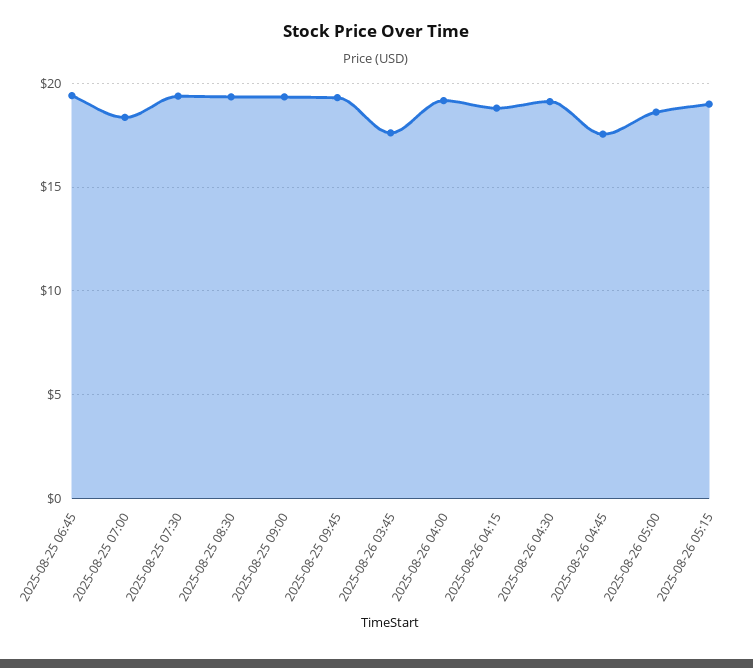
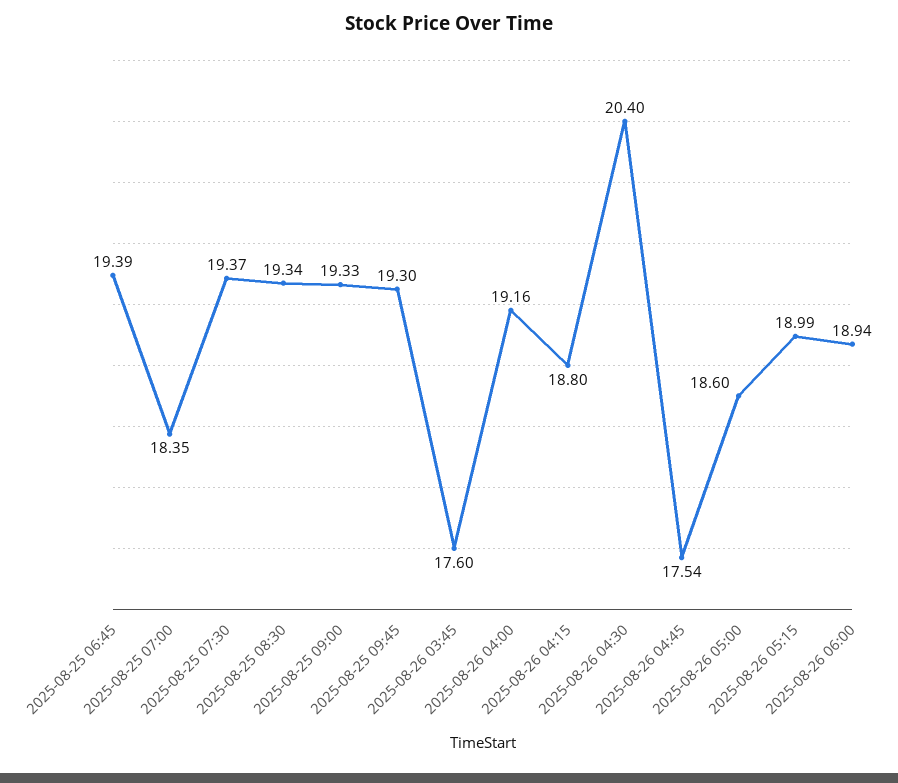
2025-08-26 04:30: 19 -> 20.4
2025-08-26 06:00: none -> 18.94

